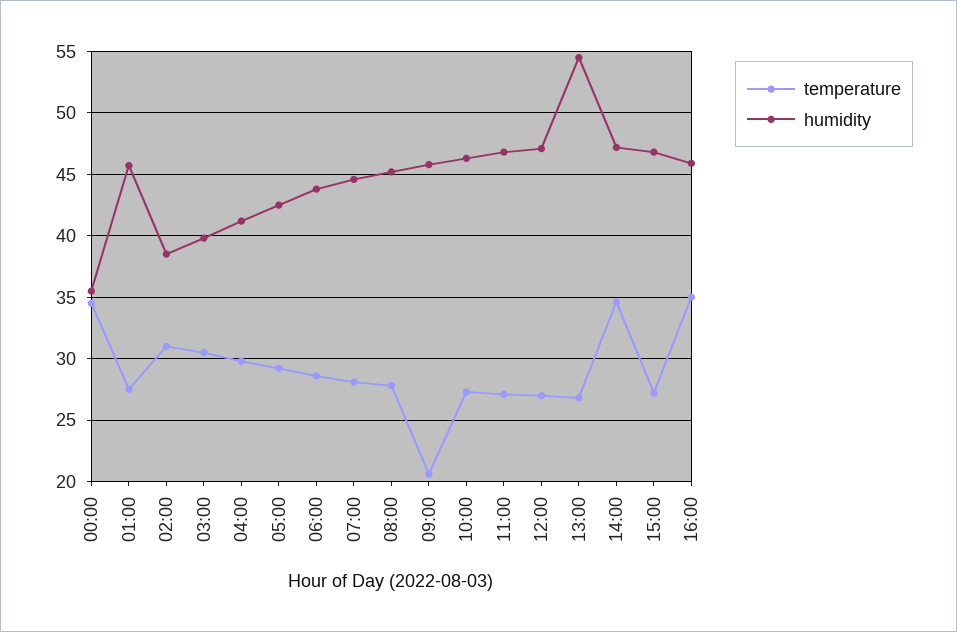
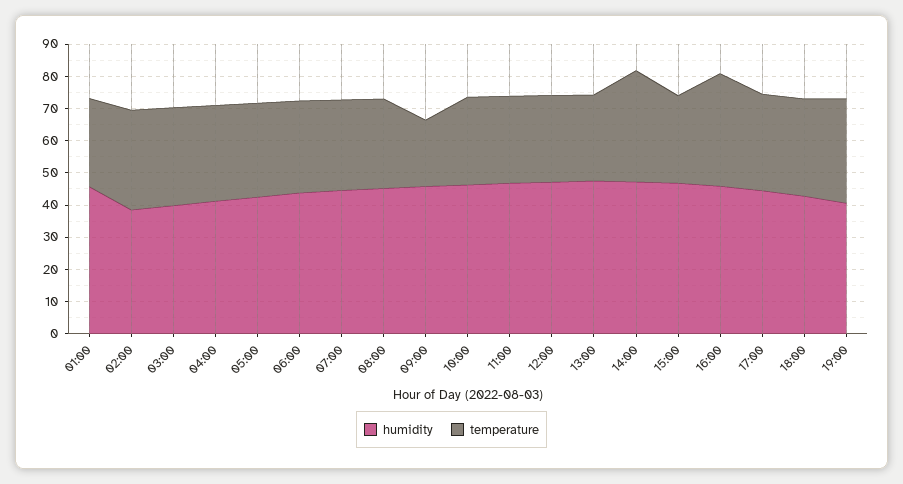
temperature, 00:00: 34.5 -> none
humidity, 00:00: 35.5 -> none
humidity, 13:00: 54.5 -> 47.5
humidity, 17:00: none -> 45
temperature, 17:00: none -> 30
humidity, 18:00: none -> 42.5
temperature, 18:00: none -> 30
humidity, 19:00: none -> 40
temperature, 19:00: none -> 32.5

